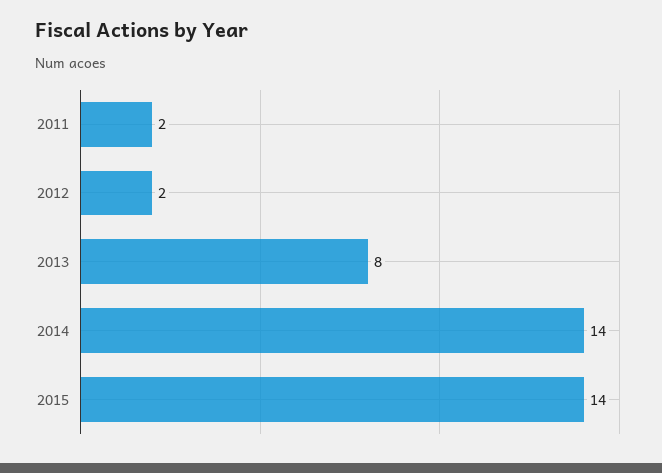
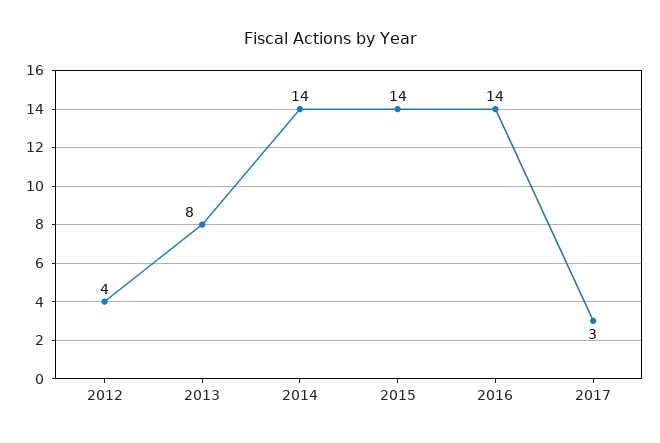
2011: 2 -> none
2012: 2 -> 4
2016: none -> 14
2017: none -> 3

